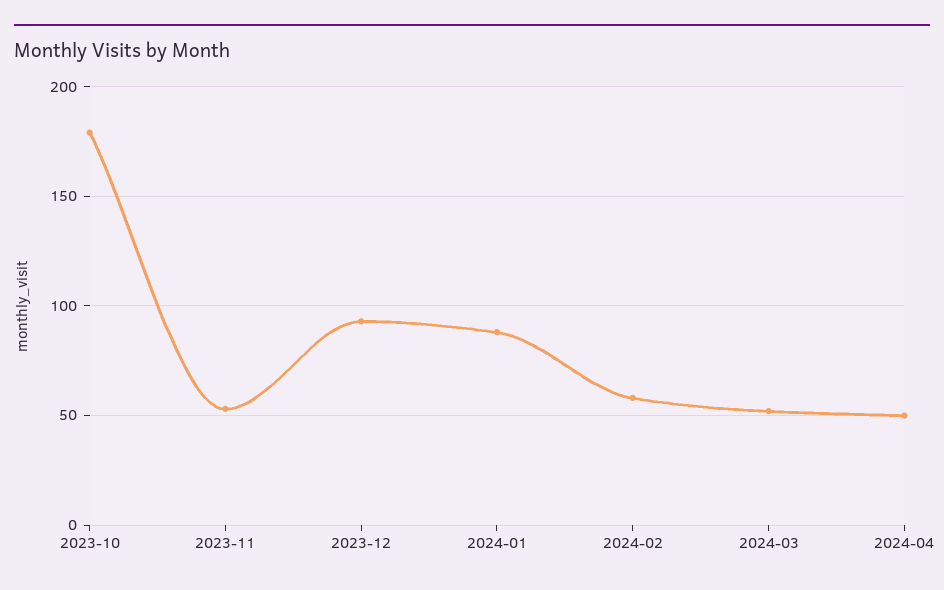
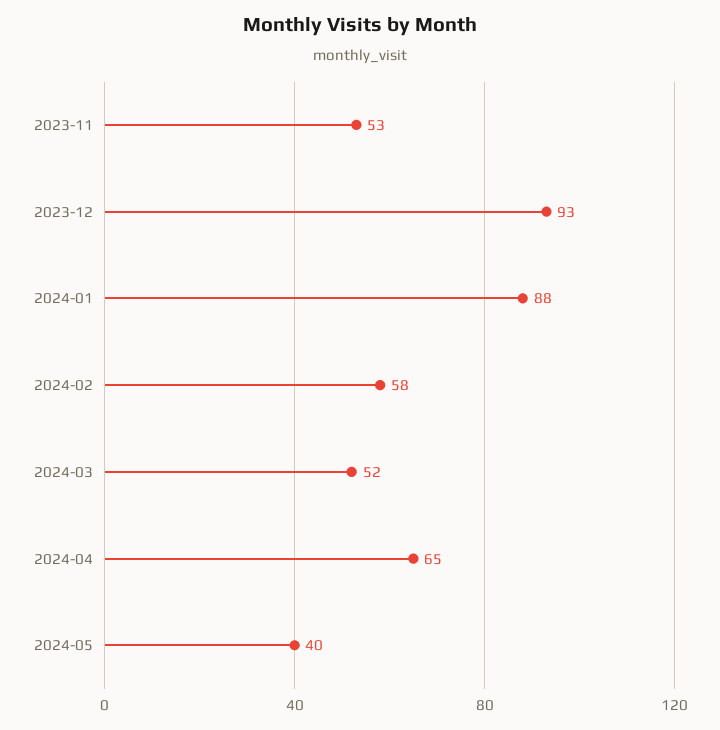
2023-10: 180 -> none
2024-04: 50 -> 65
2024-05: none -> 40

